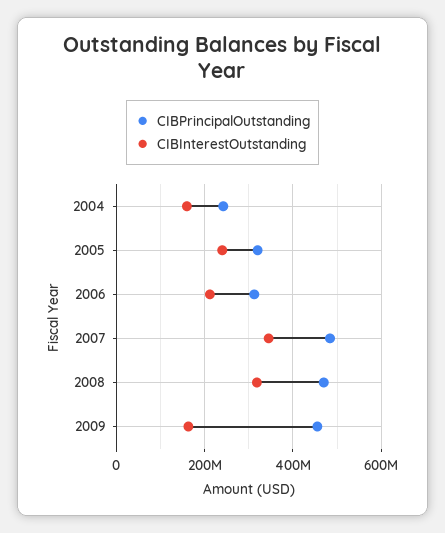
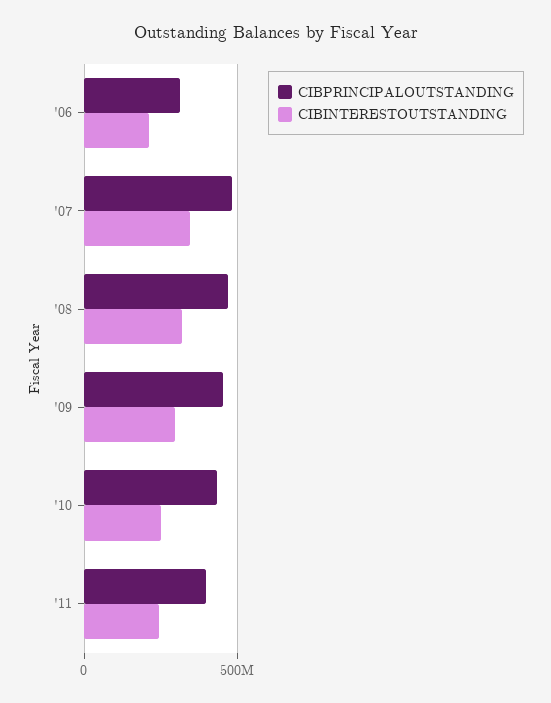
CIBPrincipalOutstanding, 2004: 240000000 -> none
CIBInterestOutstanding, 2004: 160000000 -> none
CIBPrincipalOutstanding, 2005: 320000000 -> none
CIBInterestOutstanding, 2005: 240000000 -> none
CIBInterestOutstanding, 2009: 160000000 -> 300000000
CIBPrincipalOutstanding, '10: none -> 450000000
CIBInterestOutstanding, '10: none -> 250000000
CIBPrincipalOutstanding, '11: none -> 400000000
CIBInterestOutstanding, '11: none -> 250000000

